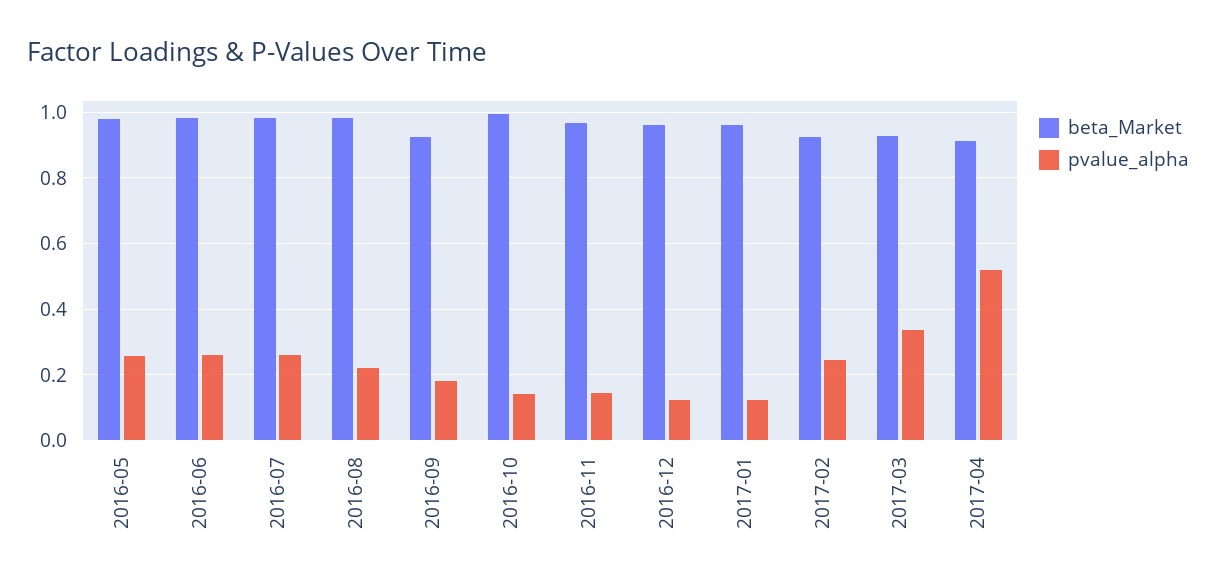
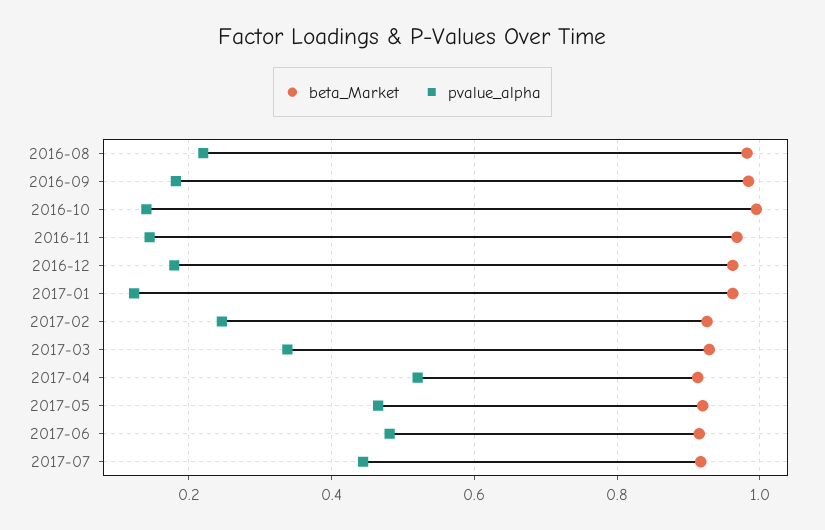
beta_Market, 2016-05: 0.98 -> none
pvalue_alpha, 2016-05: 0.26 -> none
beta_Market, 2016-06: 0.98 -> none
pvalue_alpha, 2016-06: 0.26 -> none
beta_Market, 2016-07: 0.98 -> none
pvalue_alpha, 2016-07: 0.26 -> none
beta_Market, 2016-09: 0.92 -> 0.98
pvalue_alpha, 2016-12: 0.12 -> 0.18
beta_Market, 2017-05: none -> 0.92
pvalue_alpha, 2017-05: none -> 0.46
beta_Market, 2017-06: none -> 0.92
pvalue_alpha, 2017-06: none -> 0.48
beta_Market, 2017-07: none -> 0.92
pvalue_alpha, 2017-07: none -> 0.44

